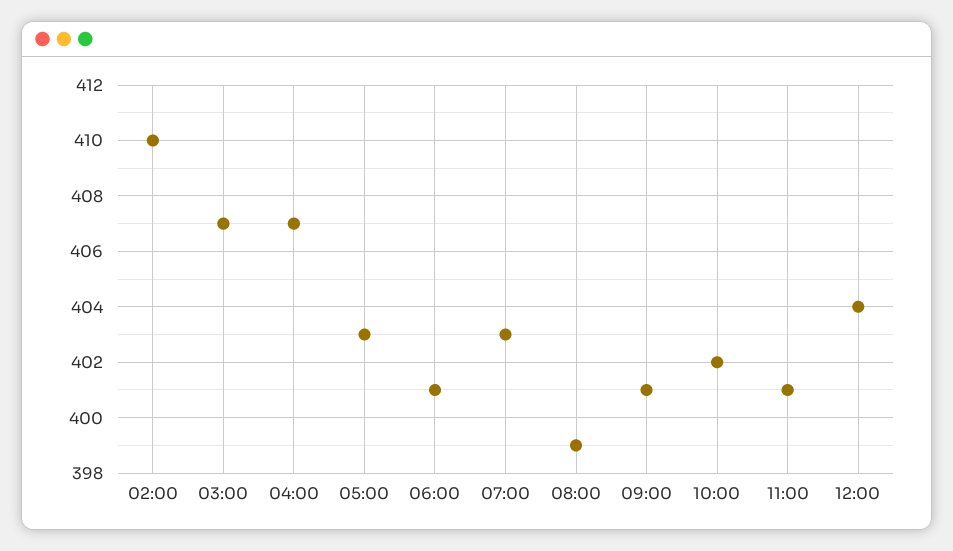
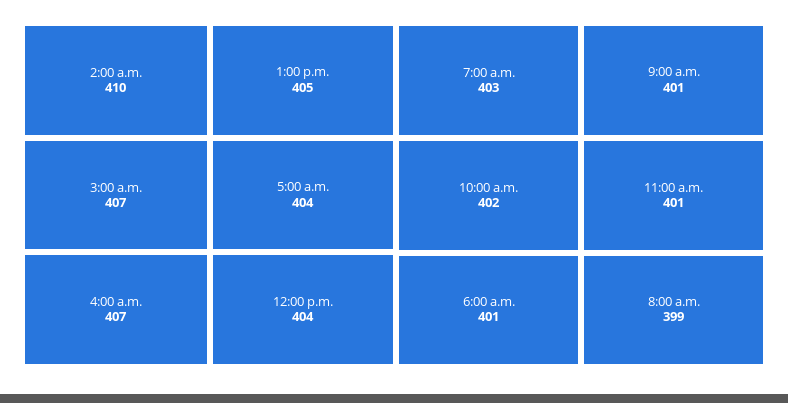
05:00: 403 -> 404
1:00 p.m.: none -> 405

